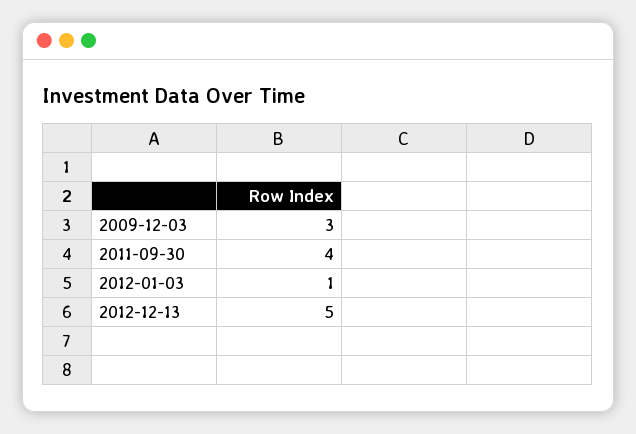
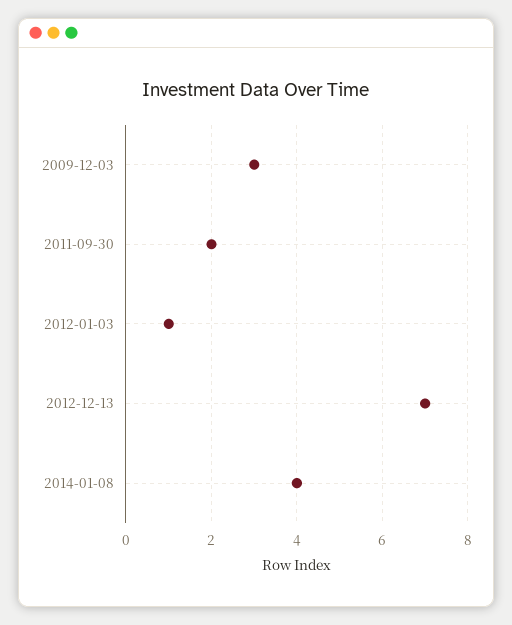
2011-09-30: 4 -> 2
2012-12-13: 5 -> 7
2014-01-08: none -> 4

